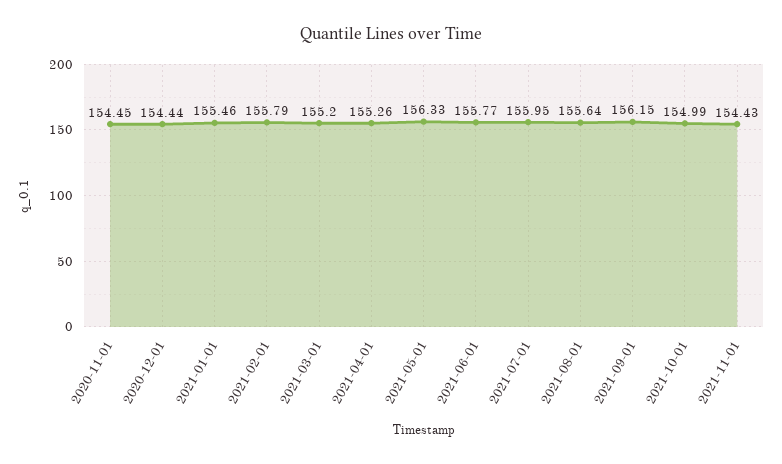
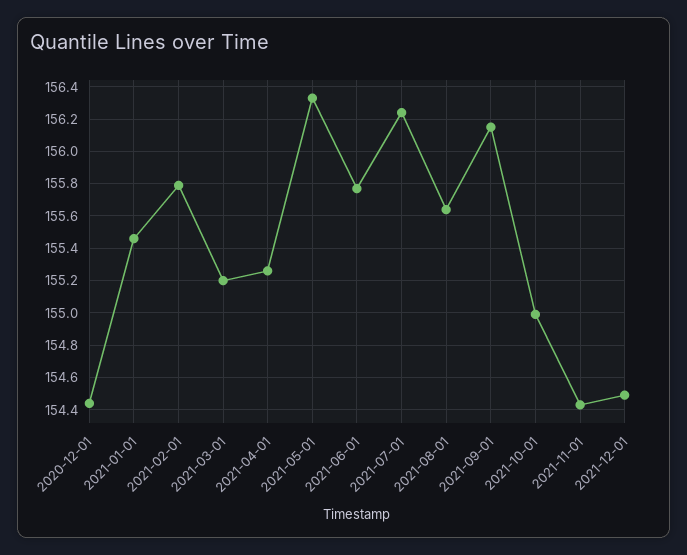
2020-11-01: 154.45 -> none
2021-07-01: 155.95 -> 156.25
2021-12-01: none -> 154.5

